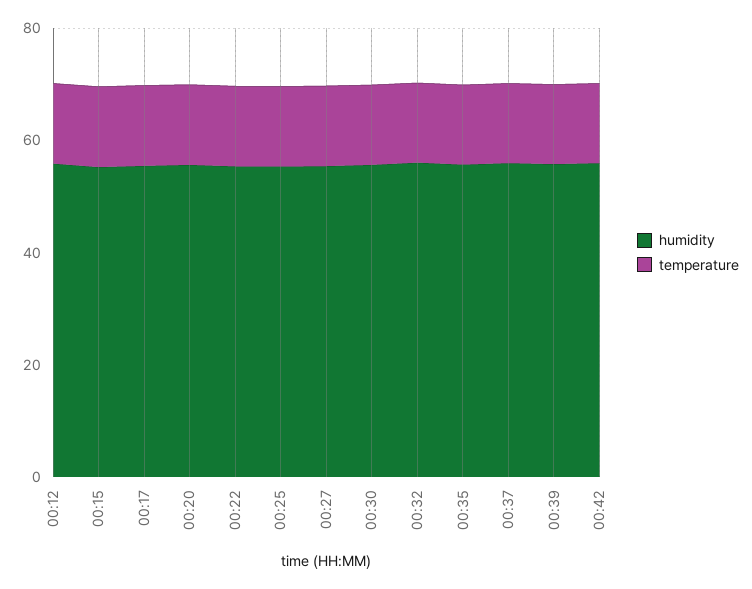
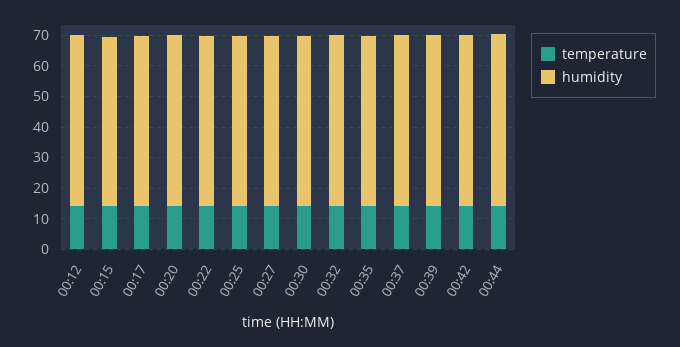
temperature, 00:44: none -> 15
humidity, 00:44: none -> 55

